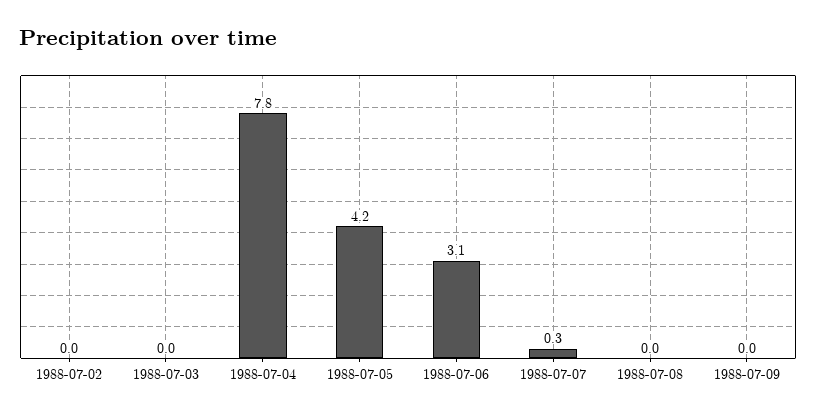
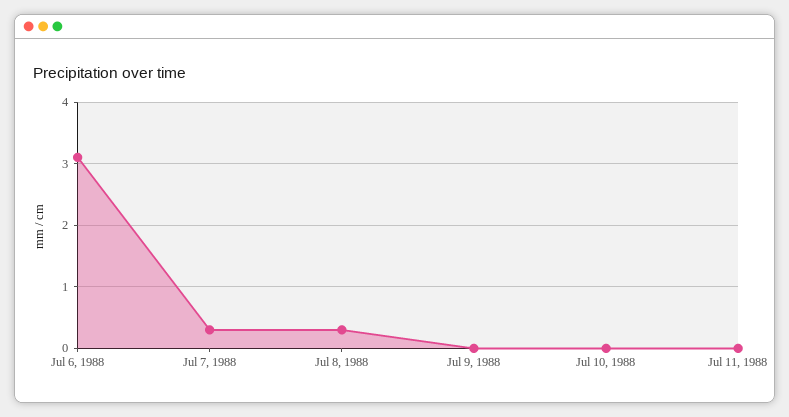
1988-07-02: 0 -> none
1988-07-03: 0 -> none
1988-07-04: 7.8 -> none
1988-07-05: 4.2 -> none
1988-07-08: 0 -> 0.3
Jul 10, 1988: none -> 0
Jul 11, 1988: none -> 0

